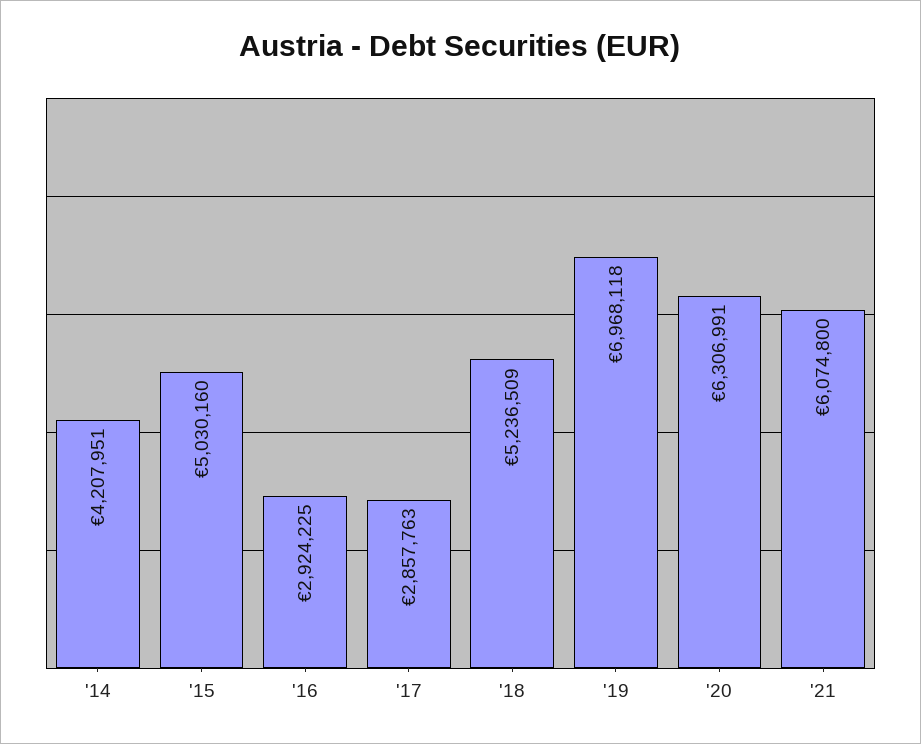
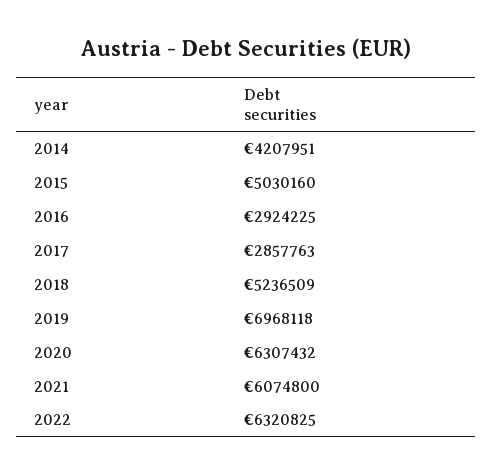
'20: 6306991 -> 6307432
2022: none -> 6320825

